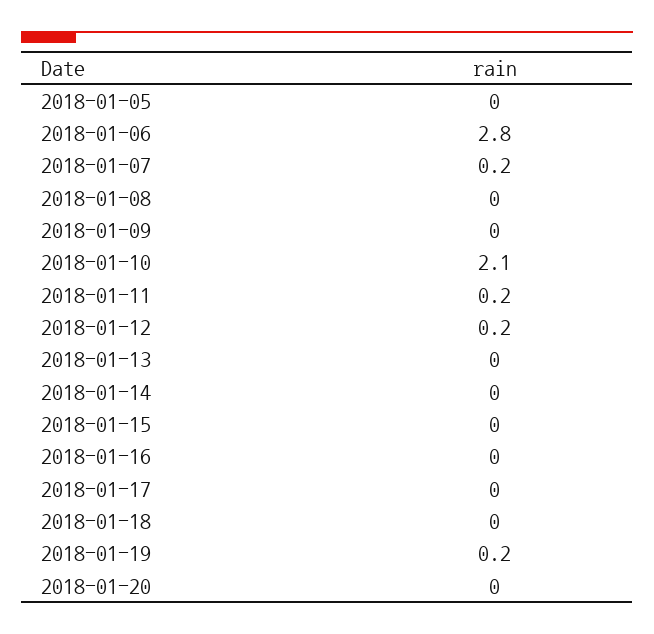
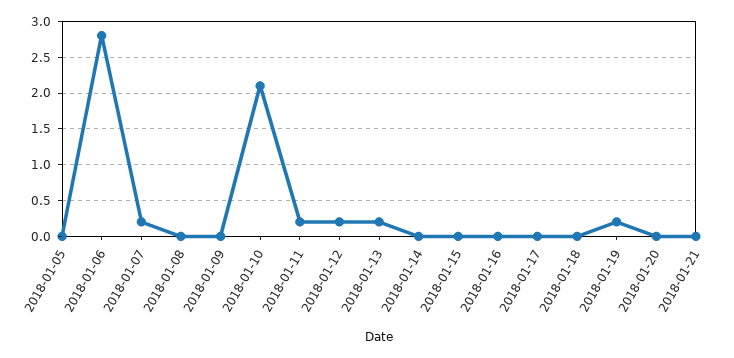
2018-01-13: 0 -> 0.2
2018-01-21: none -> 0

